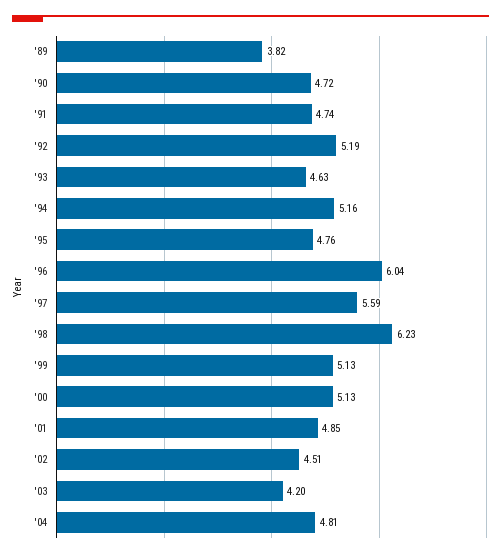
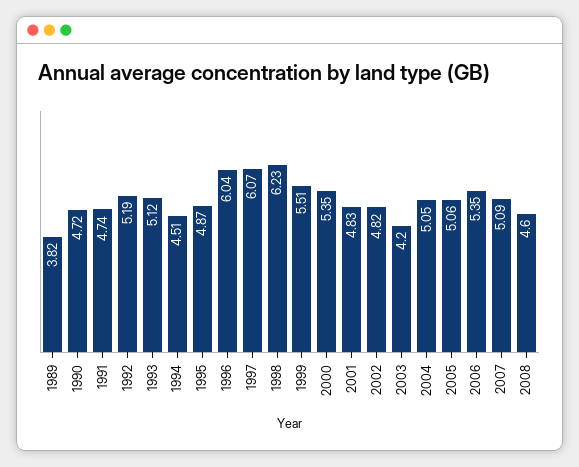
'93: 4.63 -> 5.12
'94: 5.16 -> 4.51
'95: 4.76 -> 4.87
'97: 5.59 -> 6.07
'99: 5.13 -> 5.51
'00: 5.13 -> 5.35
'01: 4.85 -> 4.83
'02: 4.51 -> 4.82
'04: 4.81 -> 5.05
2005: none -> 5.06
2006: none -> 5.35
2007: none -> 5.09
2008: none -> 4.6

